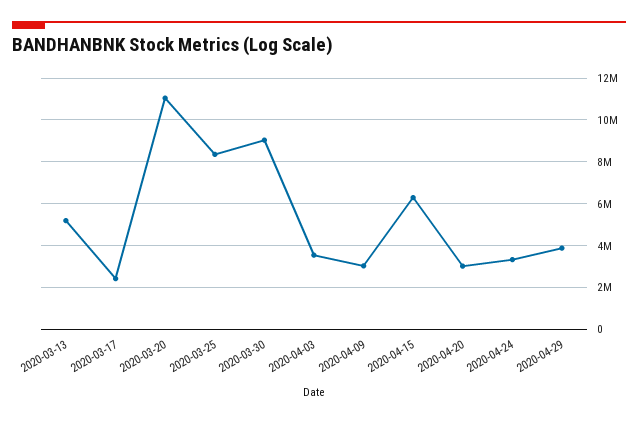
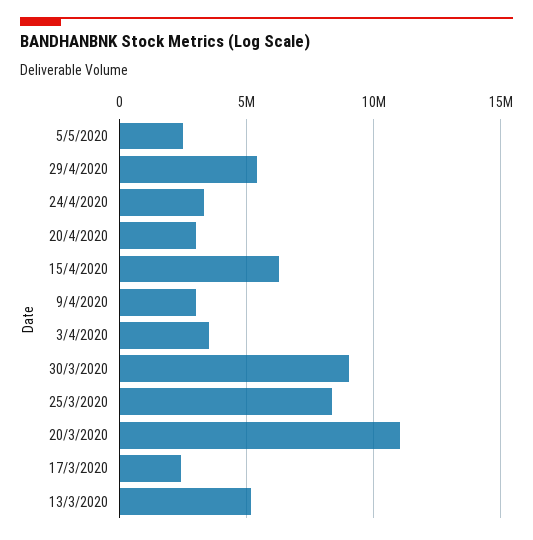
2020-04-29: 4000000 -> 5500000
5/5/2020: none -> 2500000

